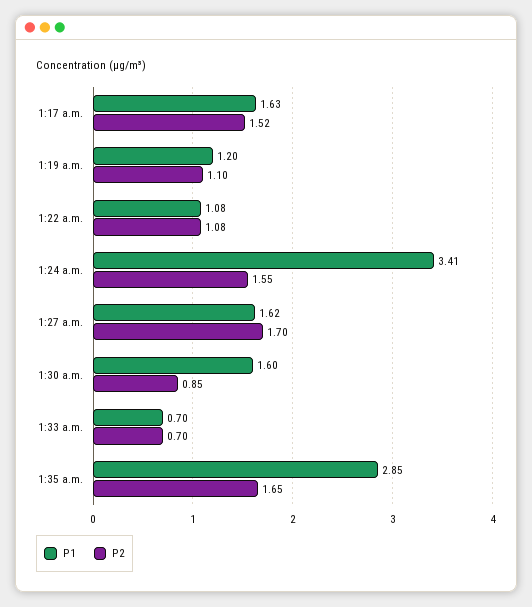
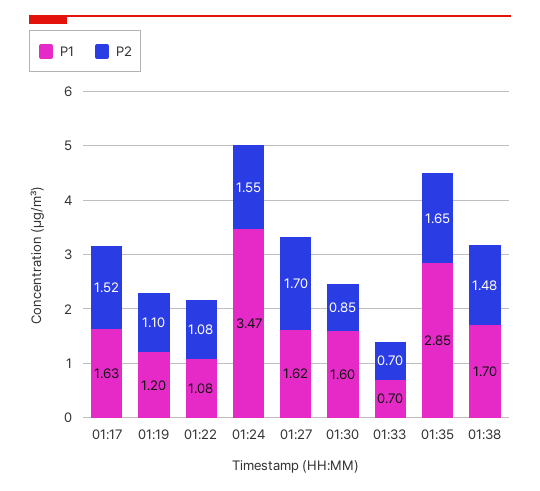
P1, 1:24 a.m.: 3.41 -> 3.47
P1, 01:38: none -> 1.7
P2, 01:38: none -> 1.48

